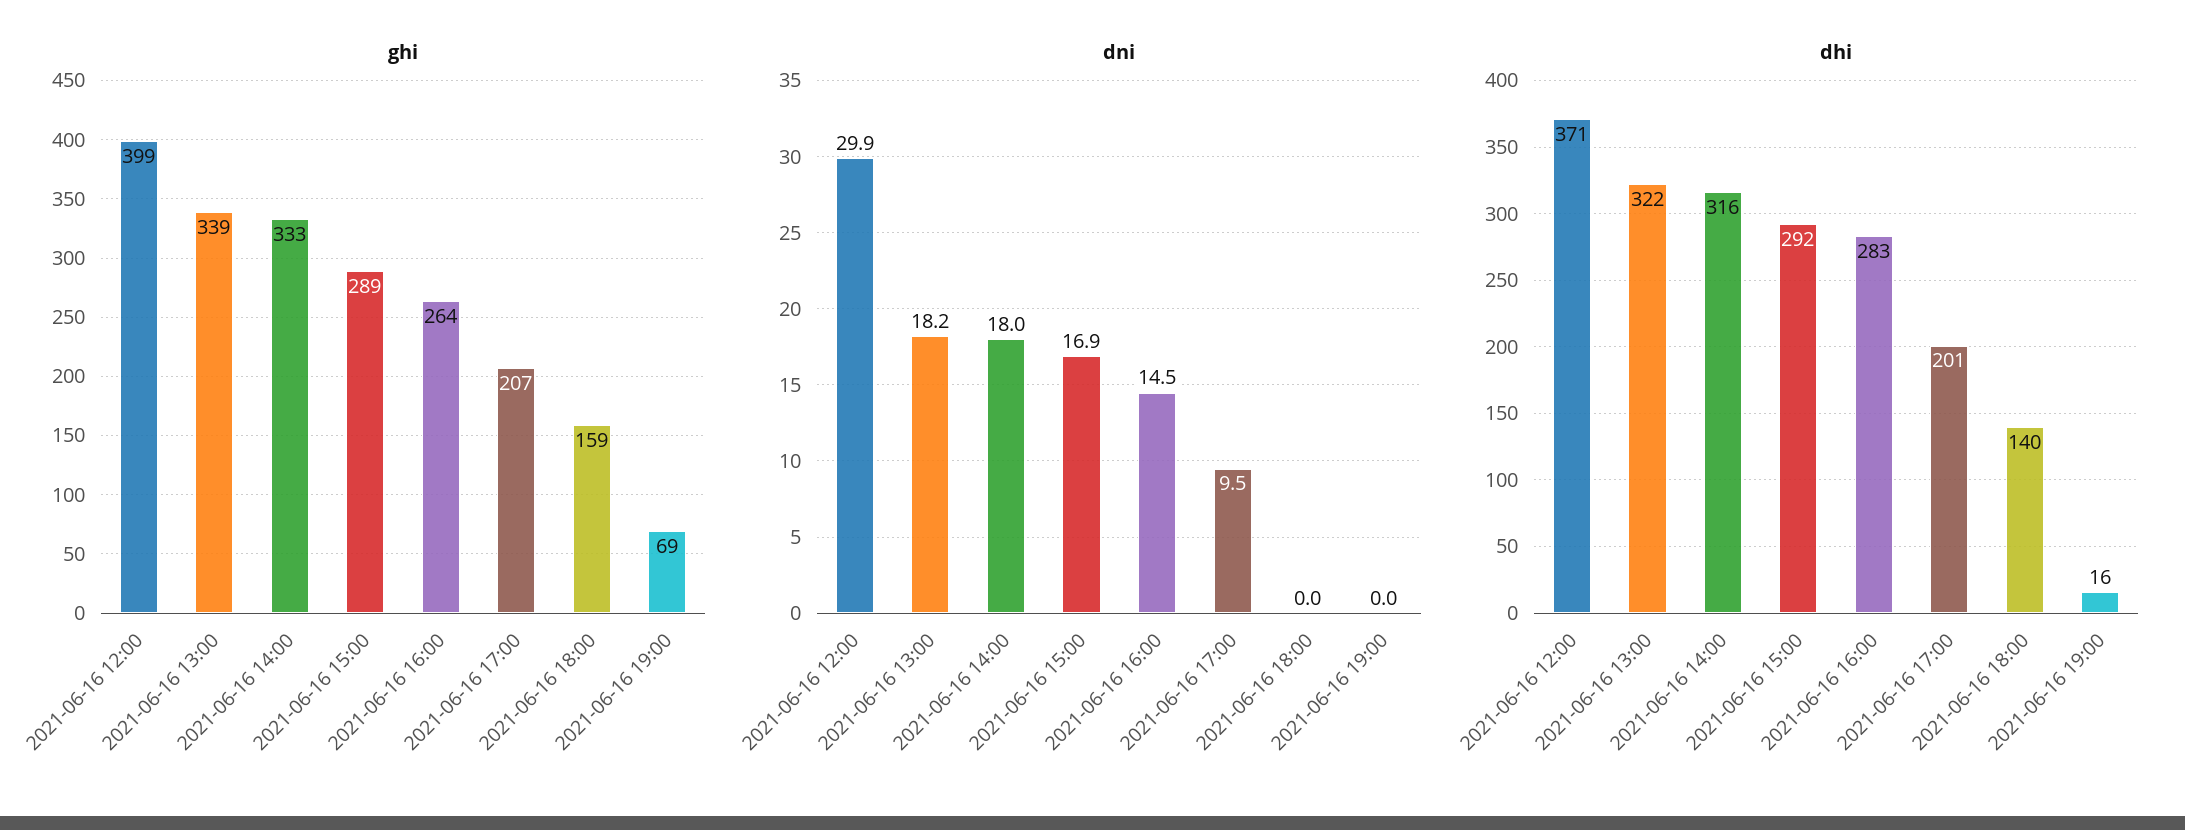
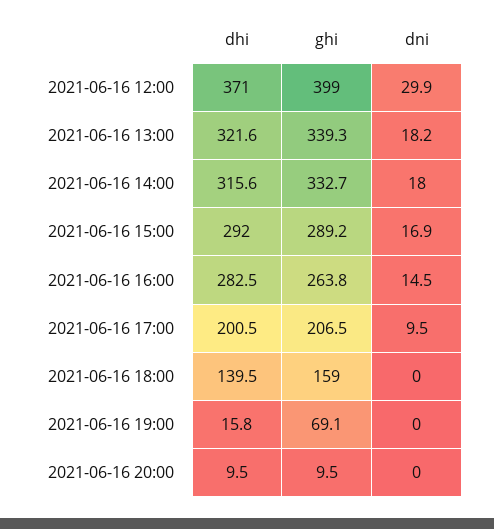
dhi, 2021-06-16 20:00: none -> 9.5
ghi, 2021-06-16 20:00: none -> 9.5
dni, 2021-06-16 20:00: none -> 0

